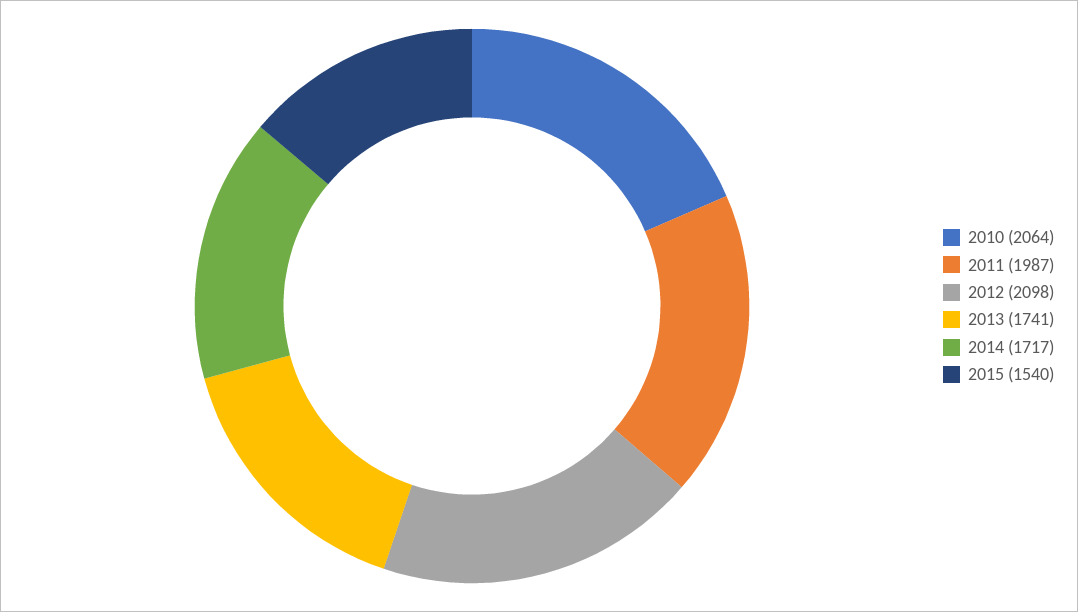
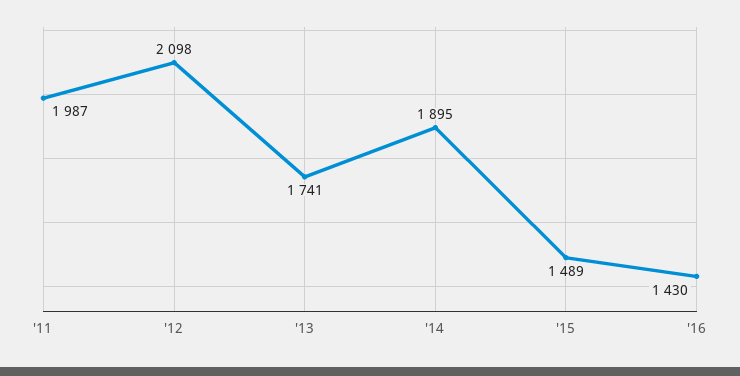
2010: 2064 -> none
2014: 1717 -> 1895
2015: 1540 -> 1489
'16: none -> 1430

